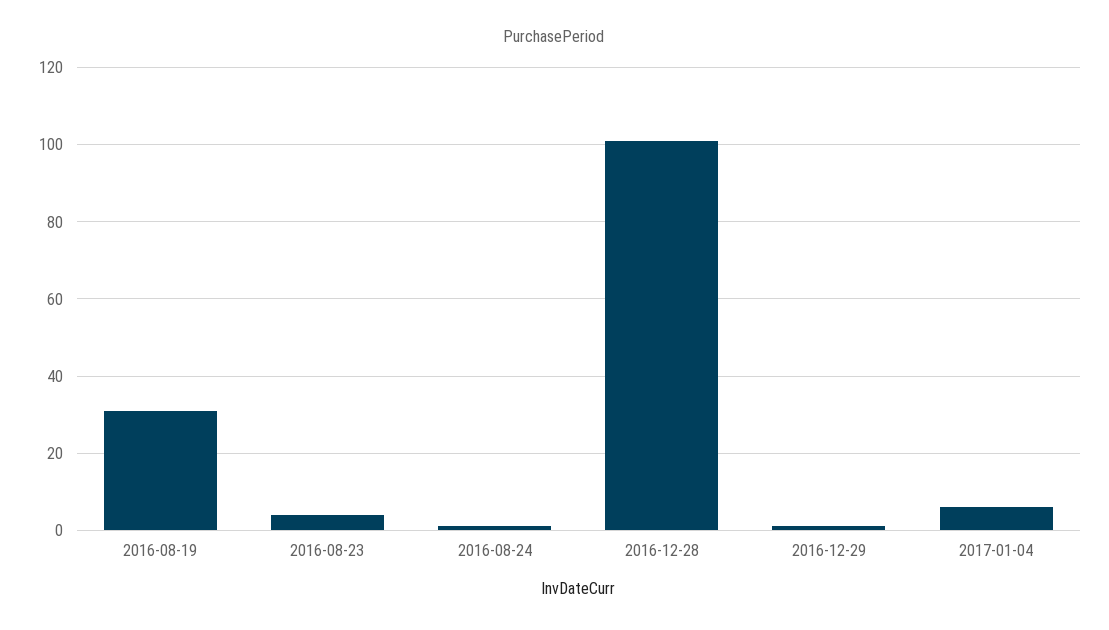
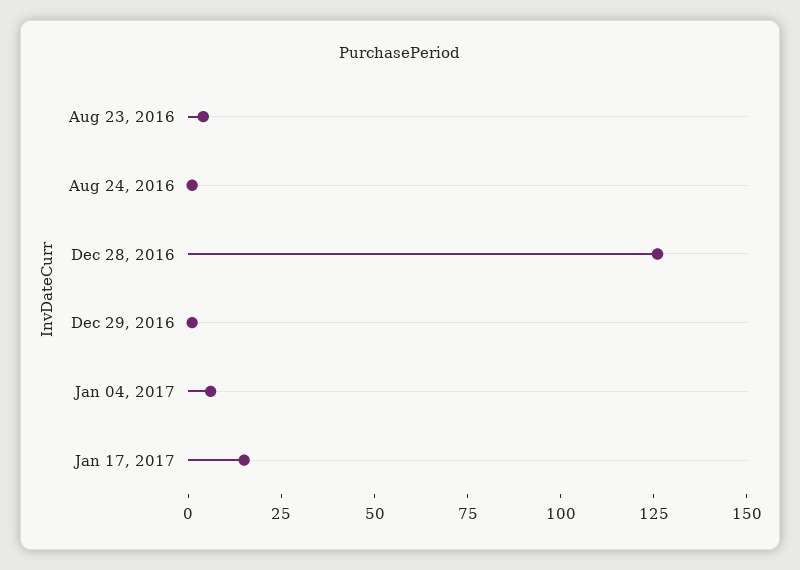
2016-08-19: 30 -> none
2016-12-28: 100 -> 125
Jan 17, 2017: none -> 15

